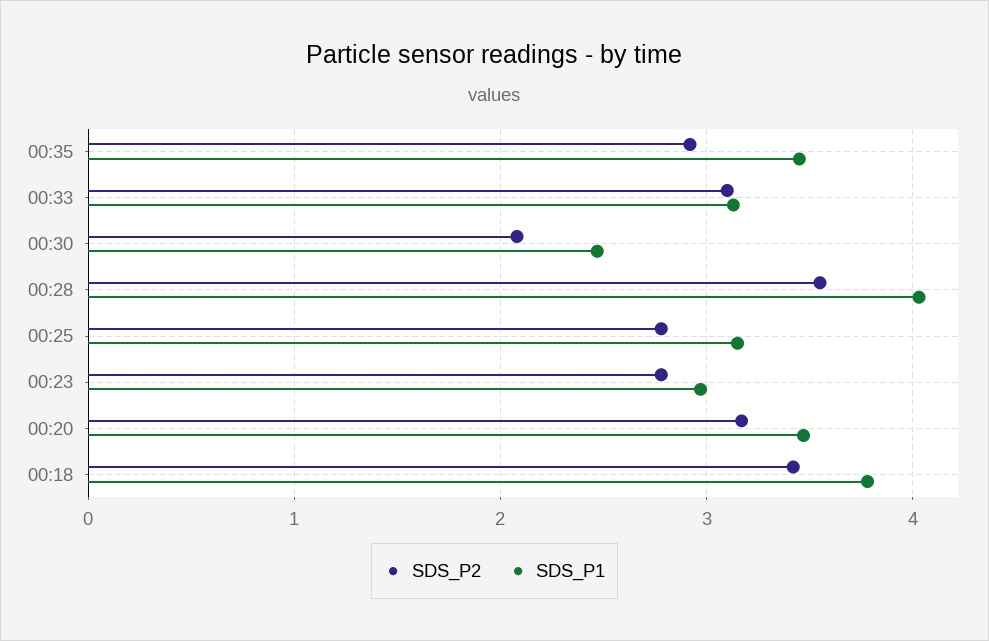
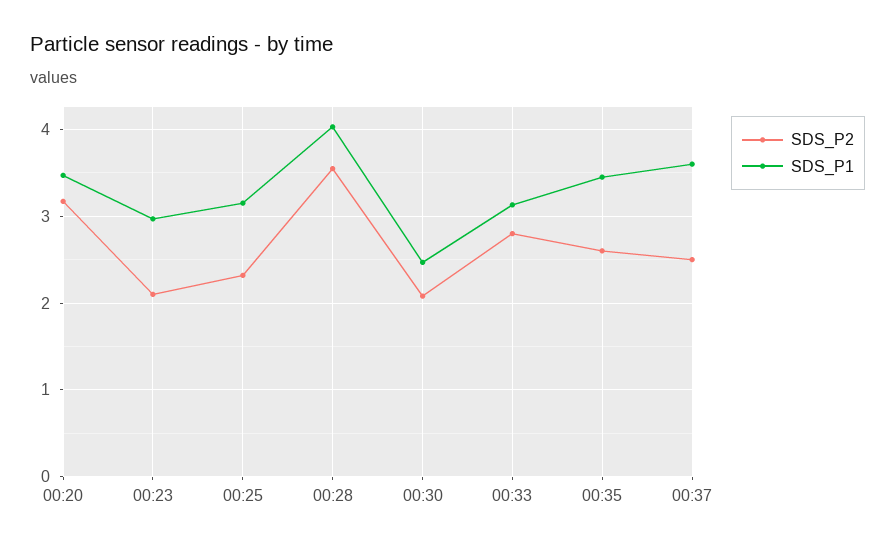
SDS_P2, 00:35: 2.9 -> 2.6
SDS_P2, 00:33: 3.1 -> 2.8
SDS_P2, 00:25: 2.8 -> 2.3
SDS_P2, 00:23: 2.8 -> 2.1
SDS_P2, 00:18: 3.4 -> none
SDS_P1, 00:18: 3.8 -> none
SDS_P2, 00:37: none -> 2.5
SDS_P1, 00:37: none -> 3.6

